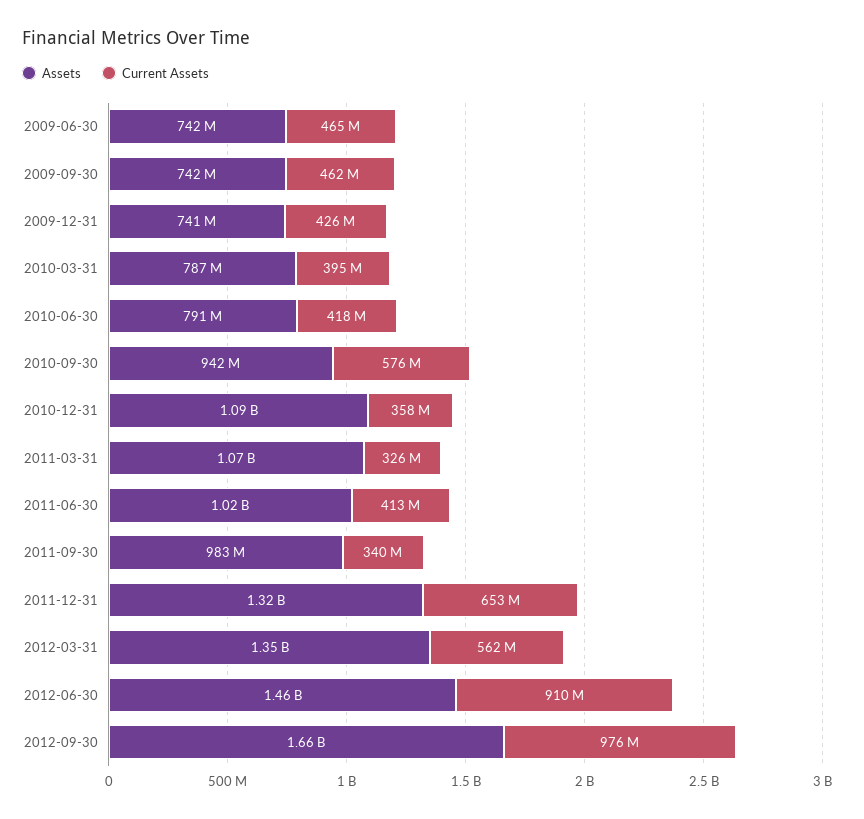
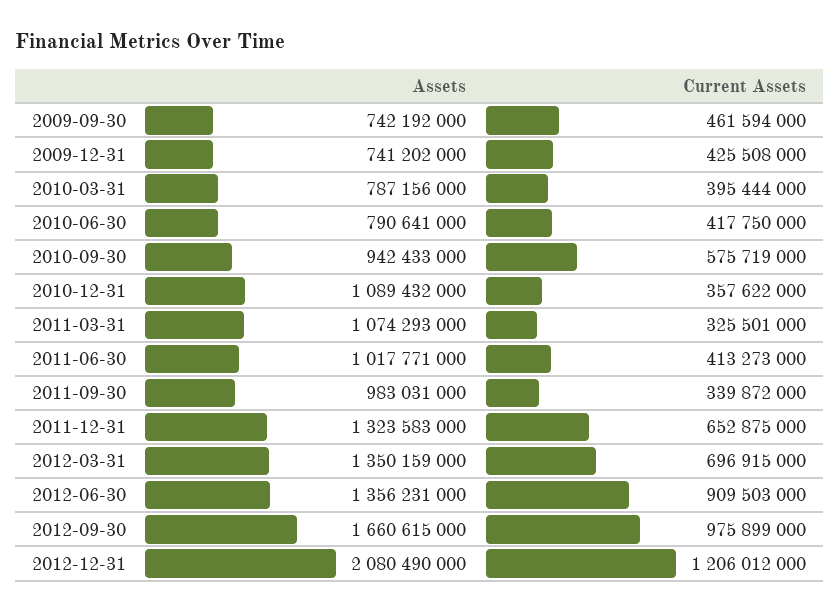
Assets, 2009-06-30: 742000000 -> none
Current Assets, 2009-06-30: 465000000 -> none
Current Assets, 2012-03-31: 562000000 -> 696915000
Assets, 2012-06-30: 1460000000 -> 1356231000
Assets, 2012-12-31: none -> 2080490000
Current Assets, 2012-12-31: none -> 1206012000

